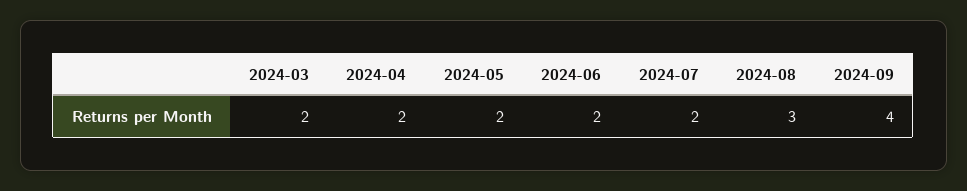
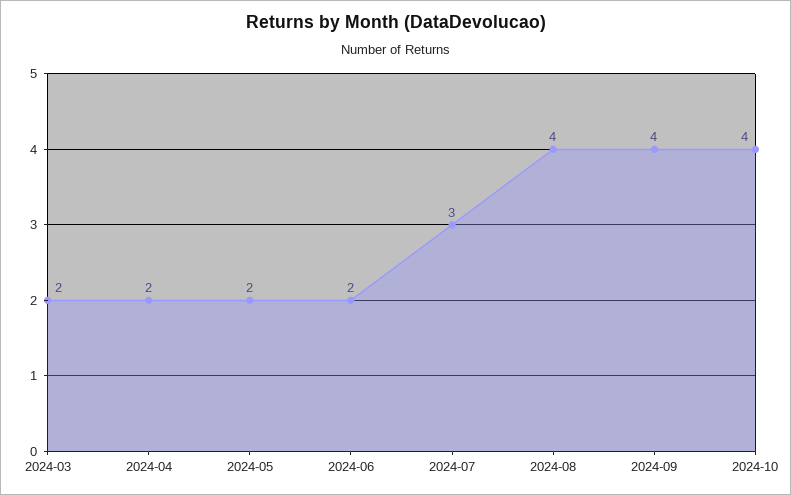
2024-07: 2 -> 3
2024-08: 3 -> 4
2024-10: none -> 4

